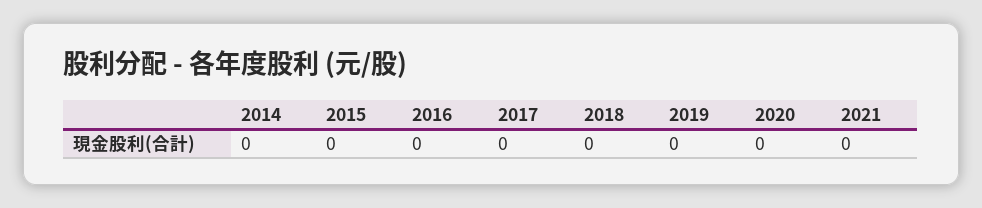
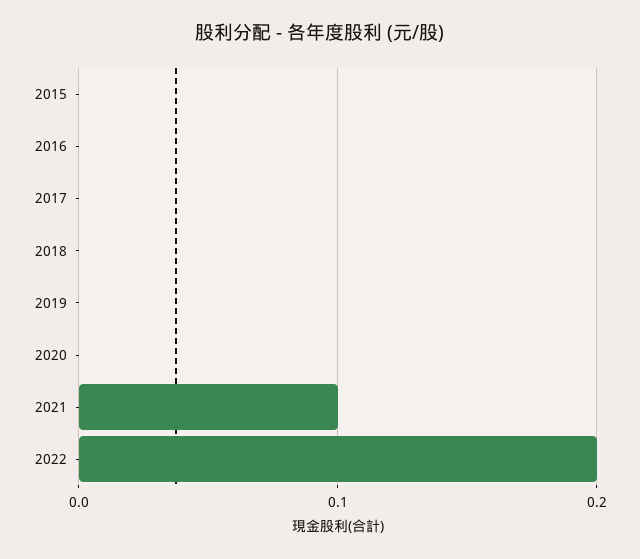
2014: 0 -> none
2021: 0 -> 0.1
2022: none -> 0.2

